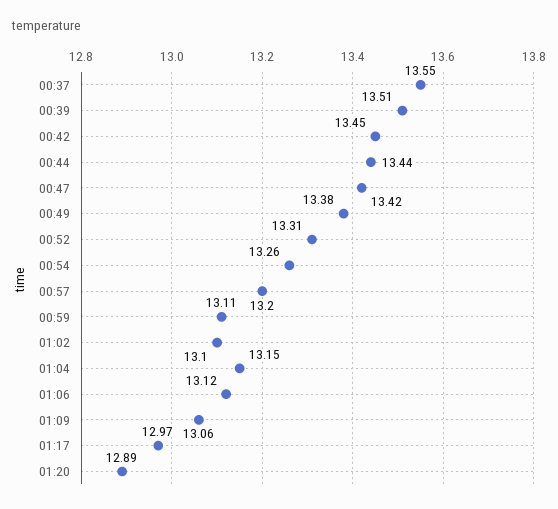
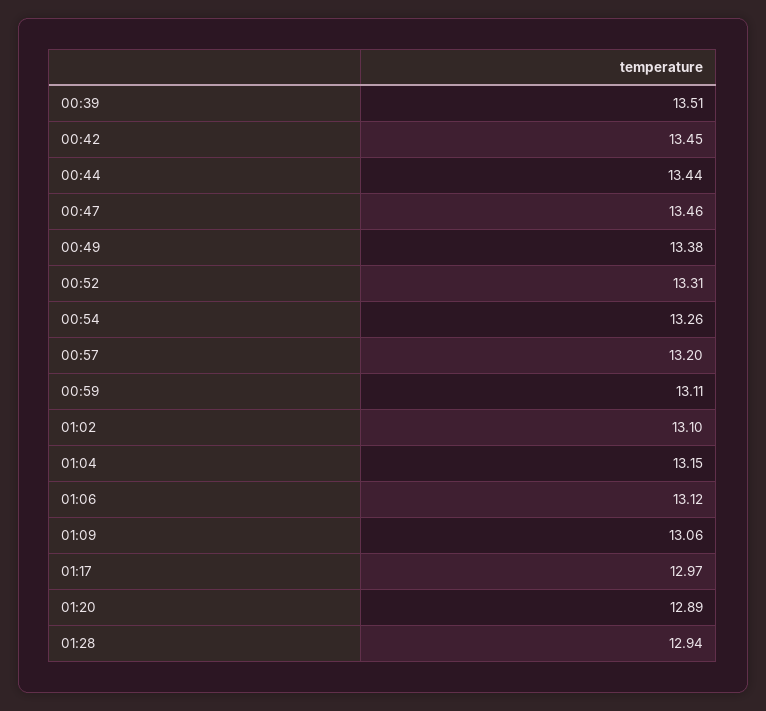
00:37: 13.55 -> none
00:47: 13.42 -> 13.46
01:28: none -> 12.94

